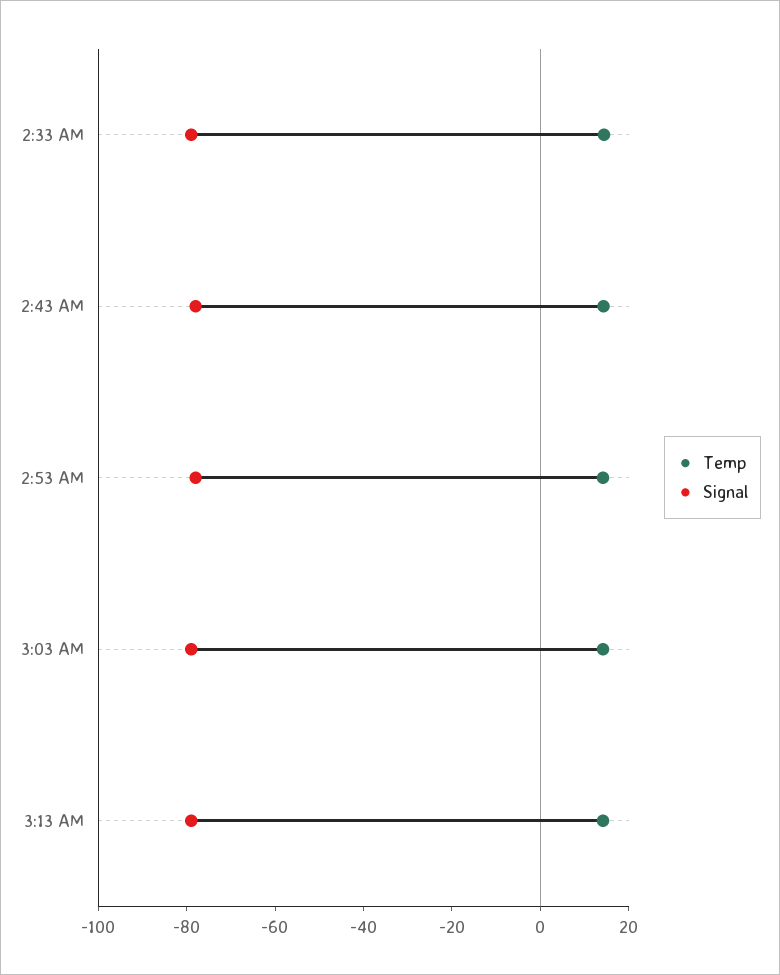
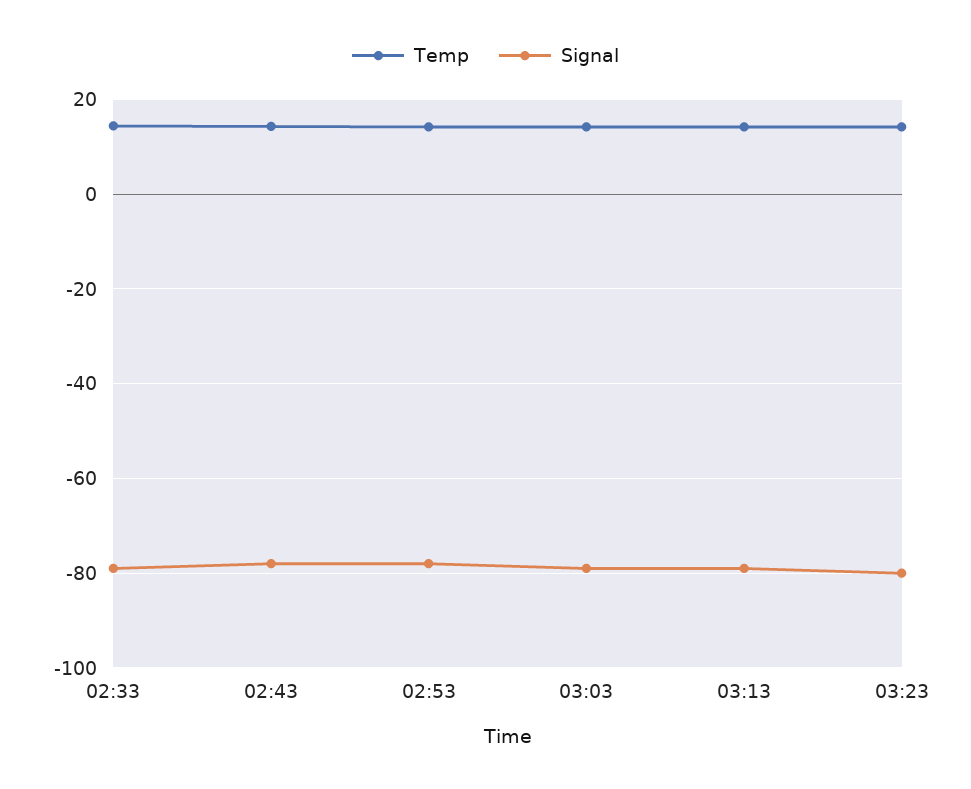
Temp, 03:23: none -> 14
Signal, 03:23: none -> -80

